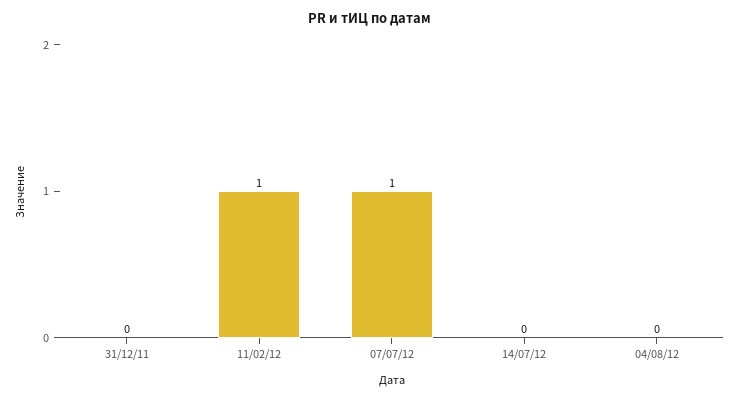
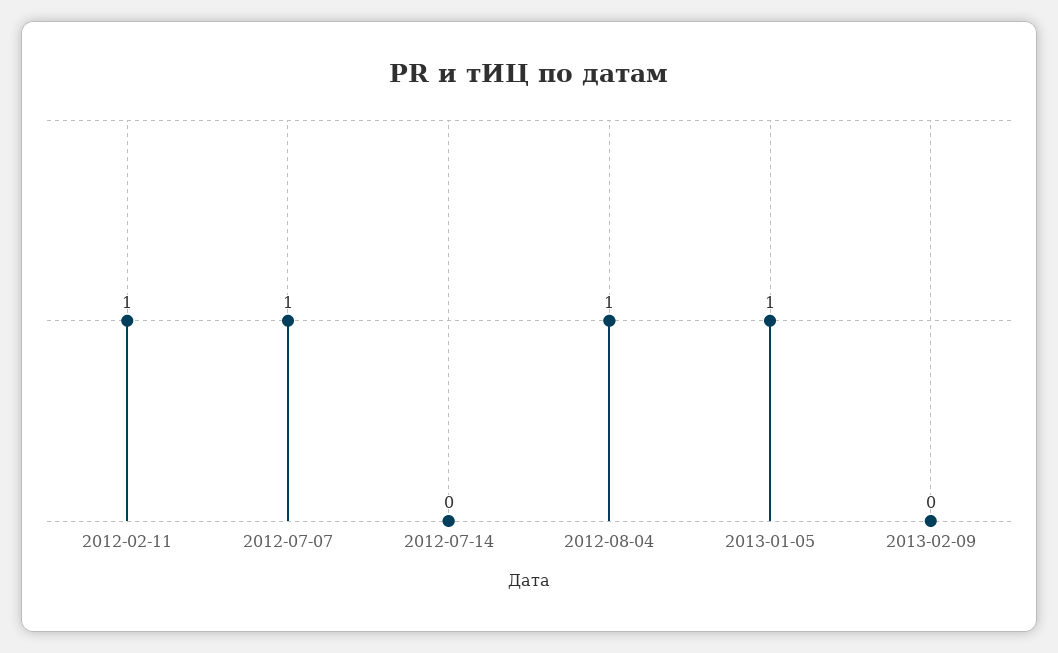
31/12/11: 0 -> none
04/08/12: 0 -> 1
2013-01-05: none -> 1
2013-02-09: none -> 0

